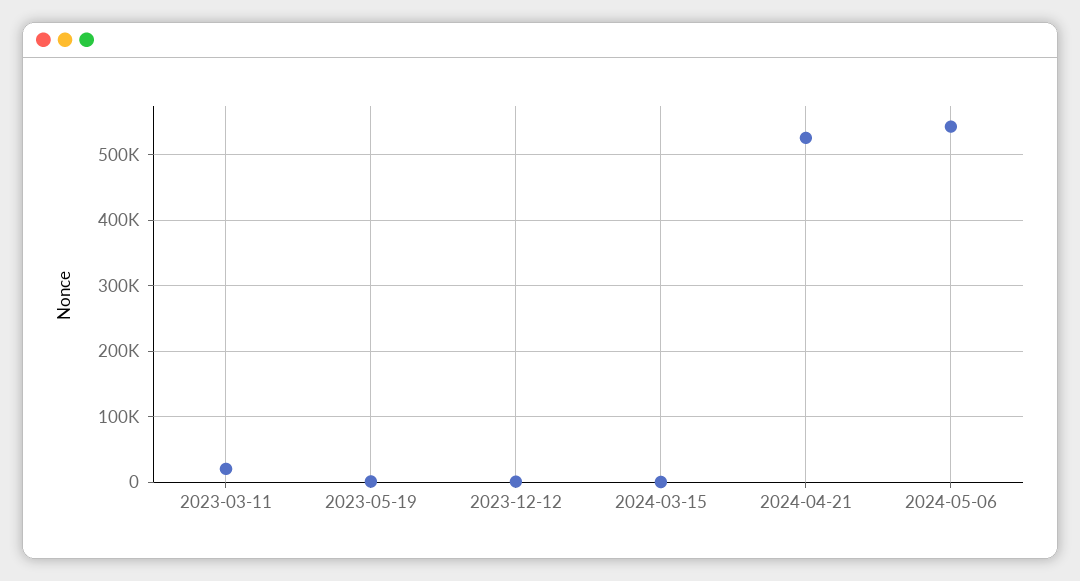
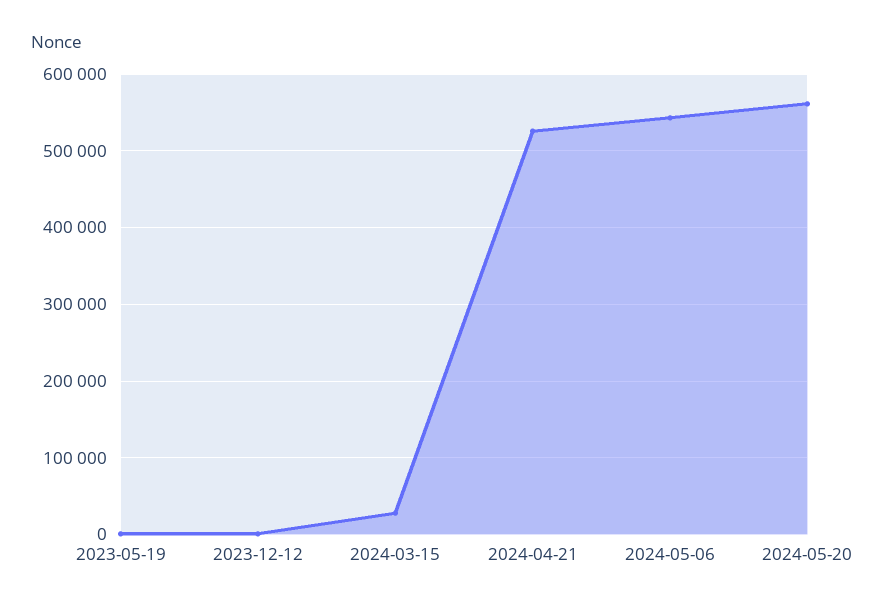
2023-03-11: 20000 -> none
2024-03-15: 0 -> 30000
2024-05-20: none -> 560000

